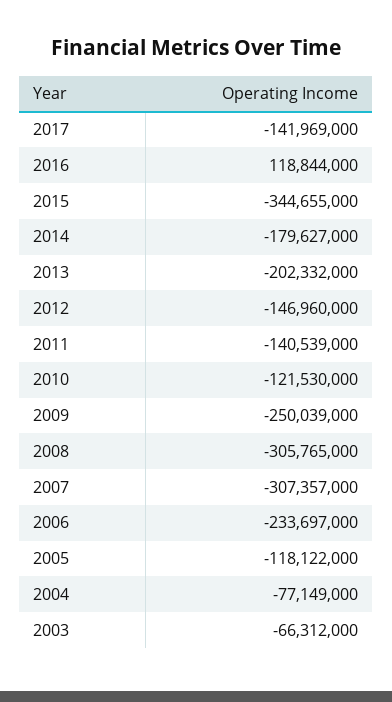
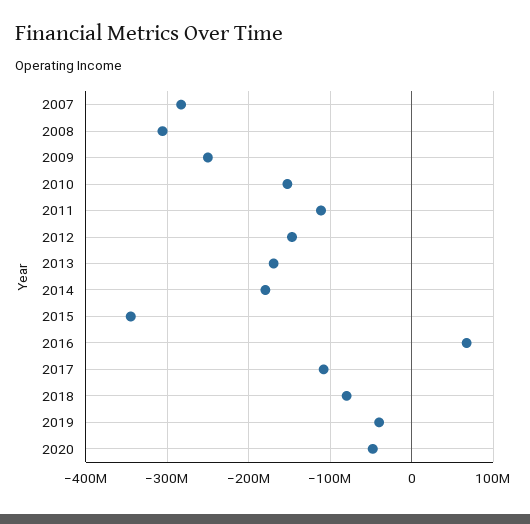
2017: -141969000 -> -110000000
2016: 118844000 -> 70000000
2013: -202332000 -> -170000000
2011: -140539000 -> -110000000
2010: -121530000 -> -150000000
2007: -307357000 -> -280000000
2006: -233697000 -> none
2005: -118122000 -> none
2004: -77149000 -> none
2003: -66312000 -> none
2018: none -> -80000000
2019: none -> -40000000
2020: none -> -50000000

